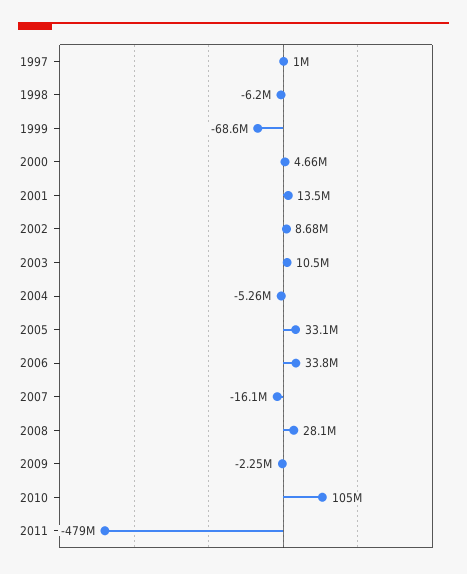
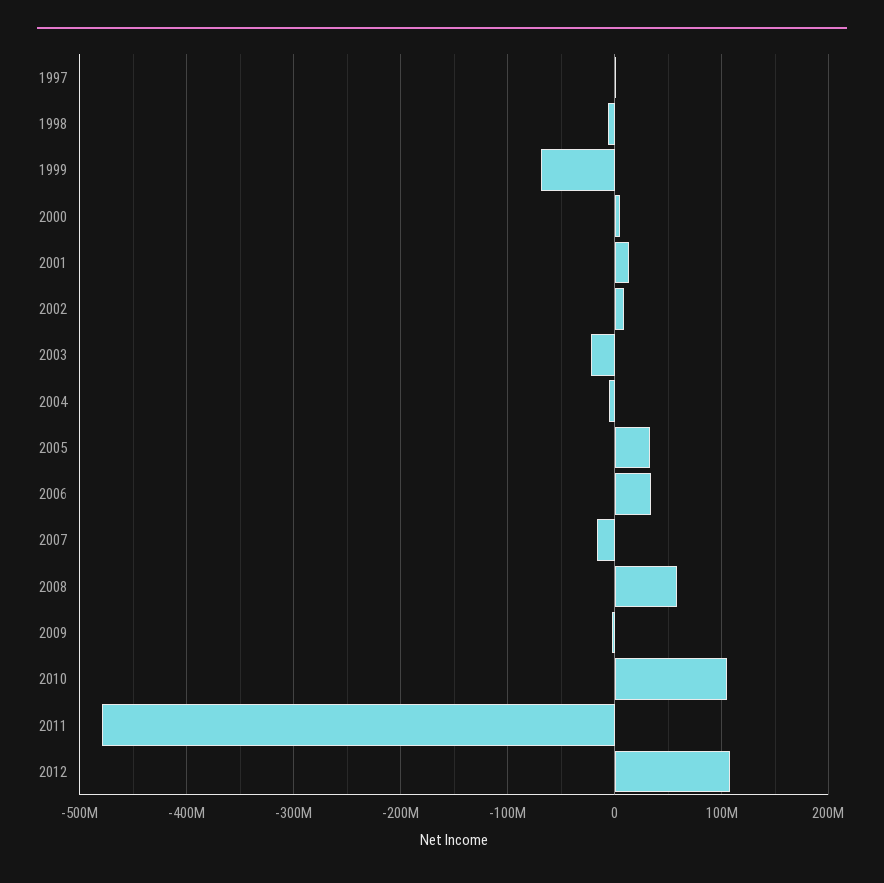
2003: 10500000 -> -20000000
2008: 28100000 -> 60000000
2012: none -> 110000000

